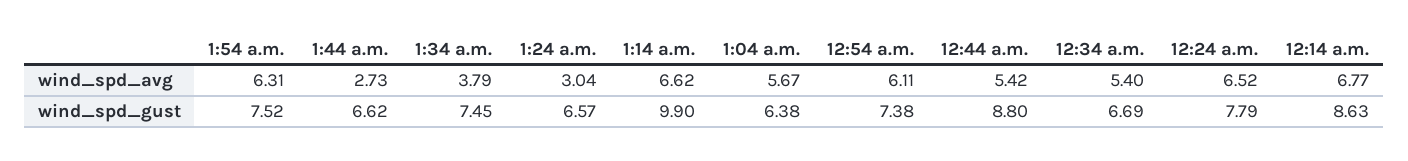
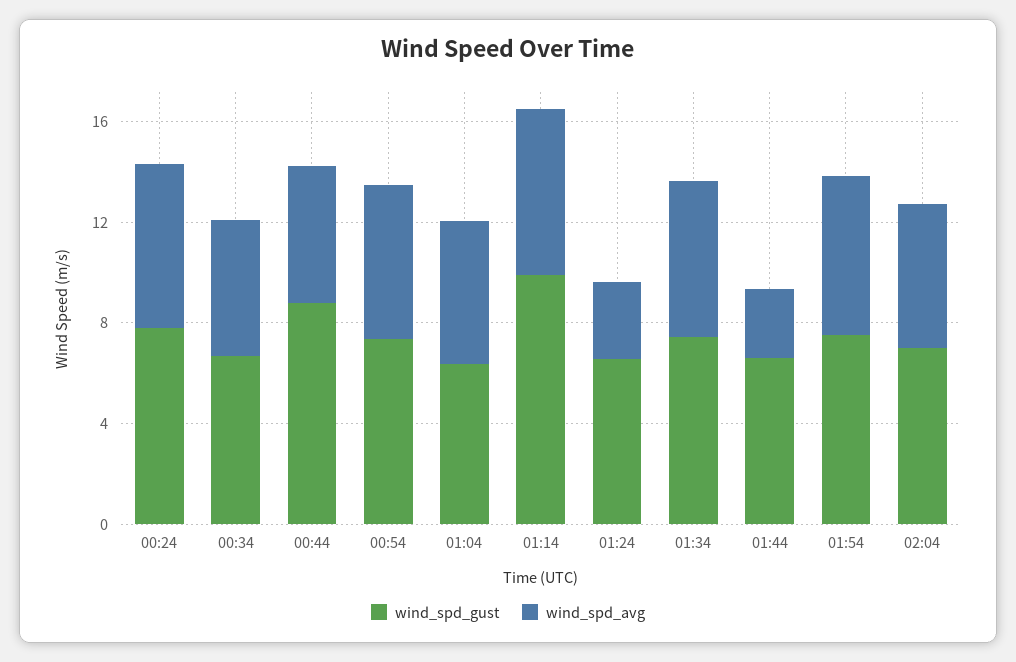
wind_spd_avg, 1:34 a.m.: 3.79 -> 6
wind_spd_avg, 12:14 a.m.: 6.77 -> none
wind_spd_gust, 12:14 a.m.: 8.63 -> none
wind_spd_gust, 02:04: none -> 7
wind_spd_avg, 02:04: none -> 6

